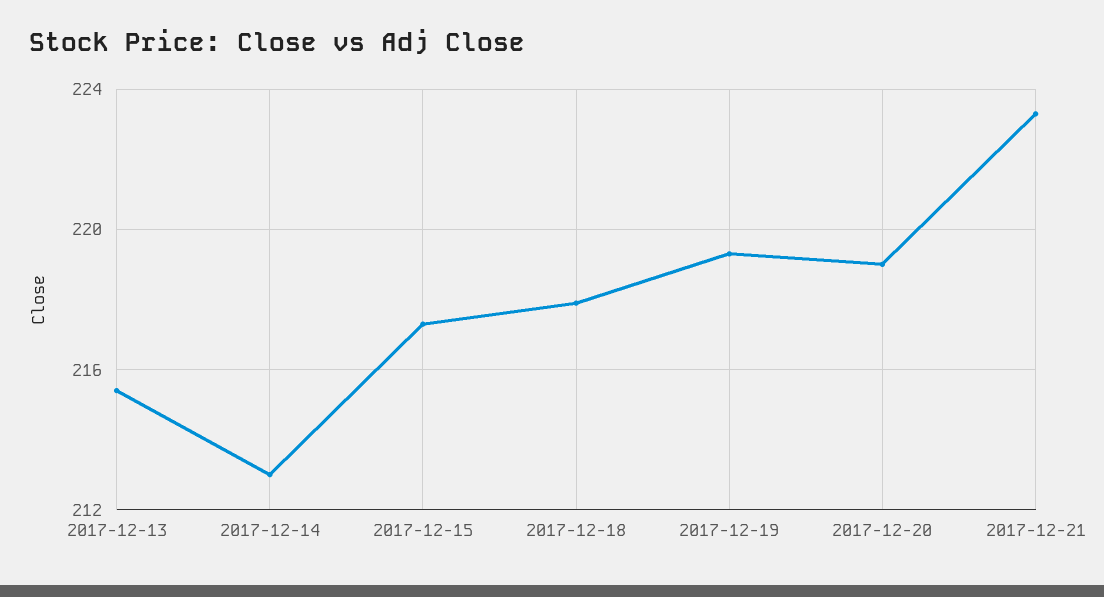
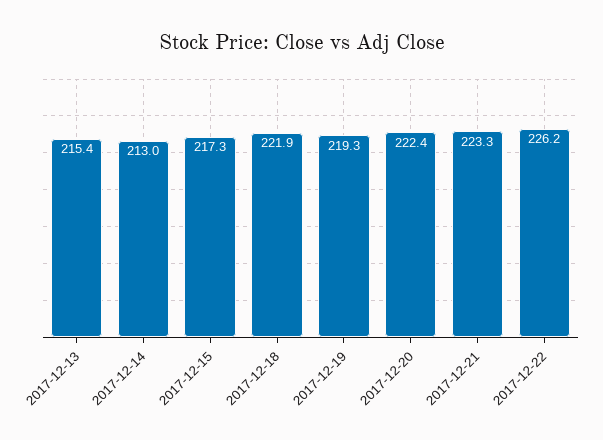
2017-12-18: 218 -> 221.9
2017-12-20: 219 -> 222.4
2017-12-22: none -> 226.2

